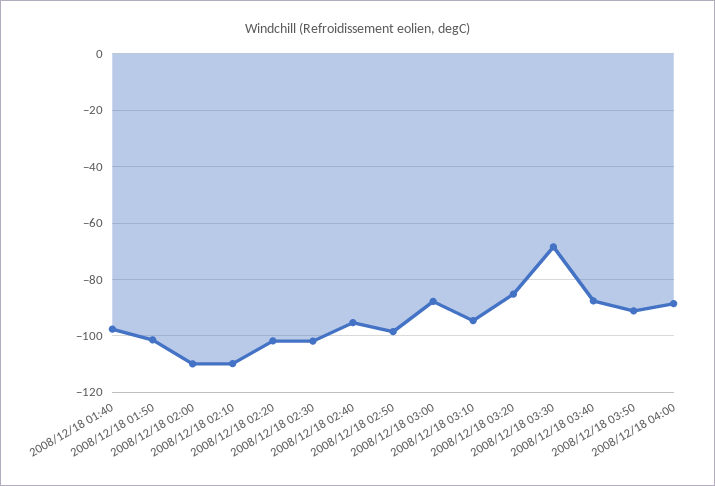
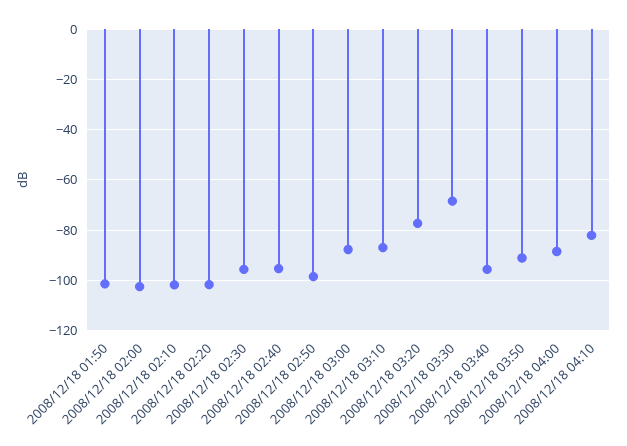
2008/12/18 01:40: -97.5 -> none
2008/12/18 02:00: -110 -> -102.5
2008/12/18 02:10: -110 -> -102.5
2008/12/18 02:30: -102.5 -> -95
2008/12/18 03:10: -95 -> -87.5
2008/12/18 03:20: -85 -> -77.5
2008/12/18 03:40: -87.5 -> -95
2008/12/18 04:10: none -> -82.5

